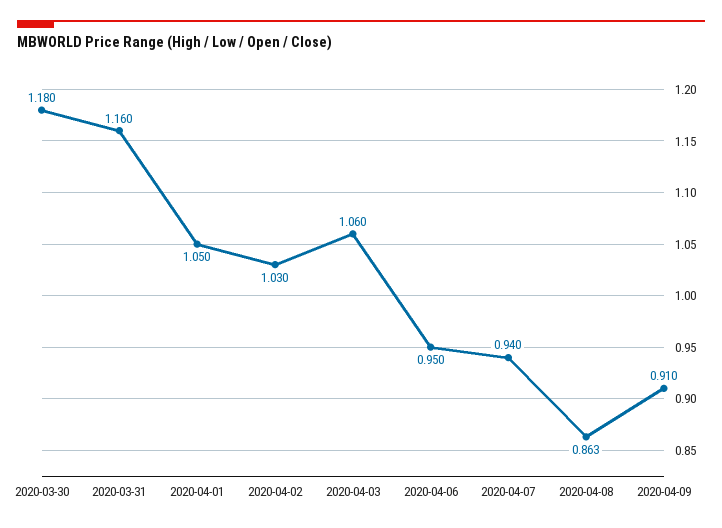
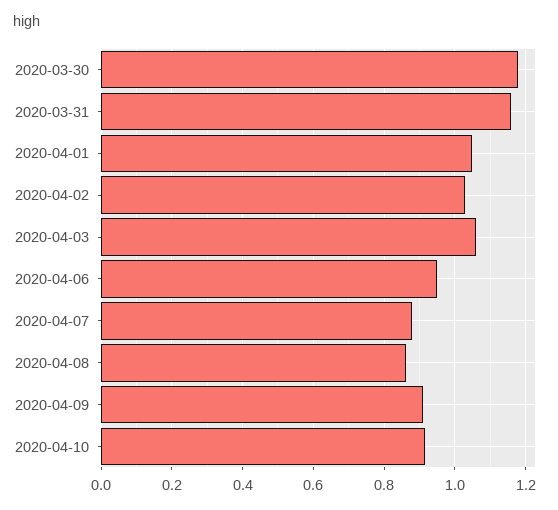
2020-04-07: 0.94 -> 0.88
2020-04-10: none -> 0.92

